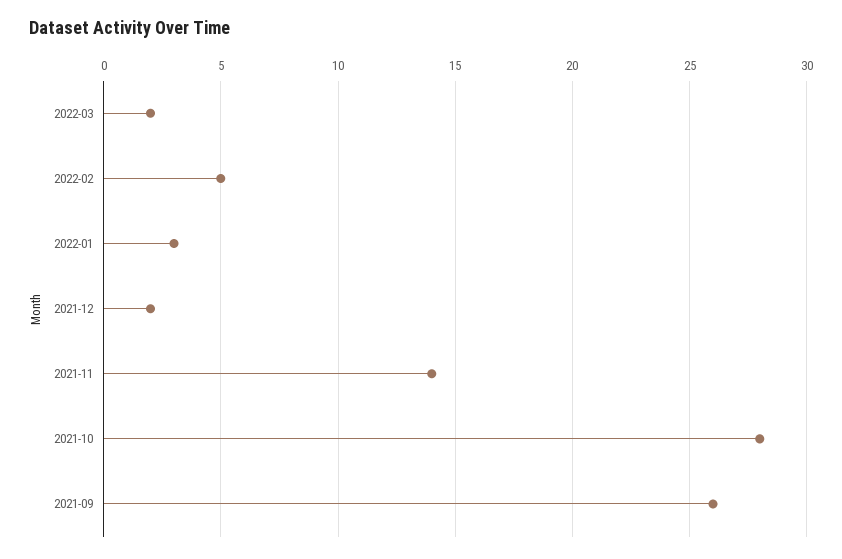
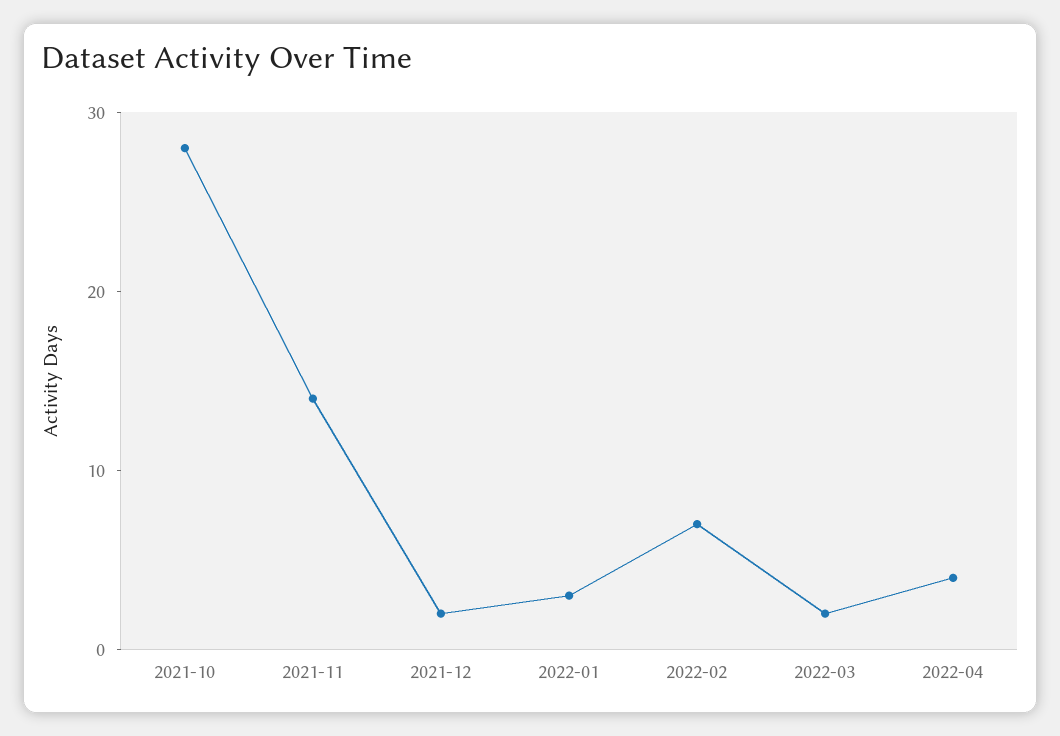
2022-02: 5 -> 7
2021-09: 26 -> none
2022-04: none -> 4

